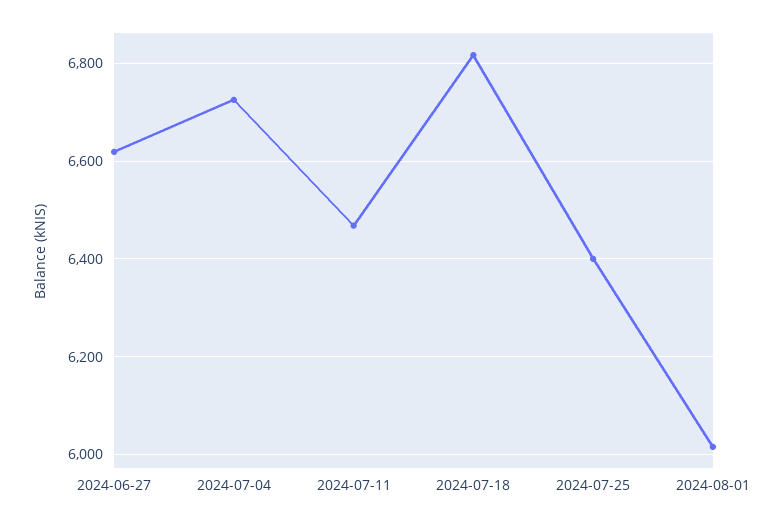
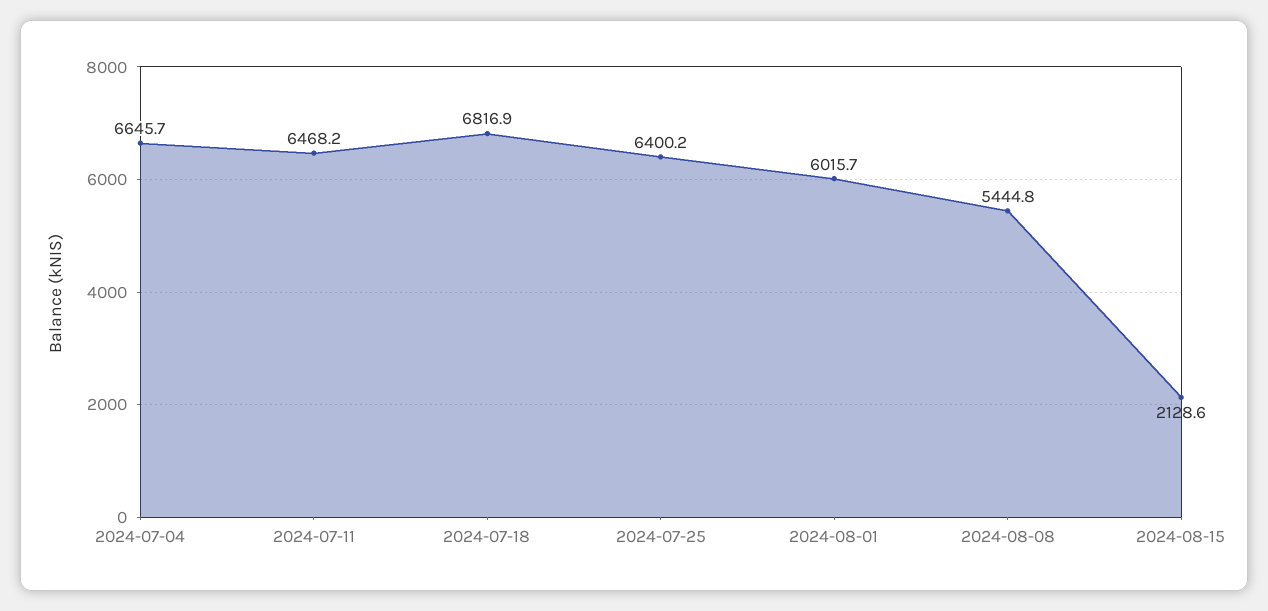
2024-06-27: 6620 -> none
2024-07-04: 6720 -> 6645.7
2024-08-08: none -> 5444.8
2024-08-15: none -> 2128.6

